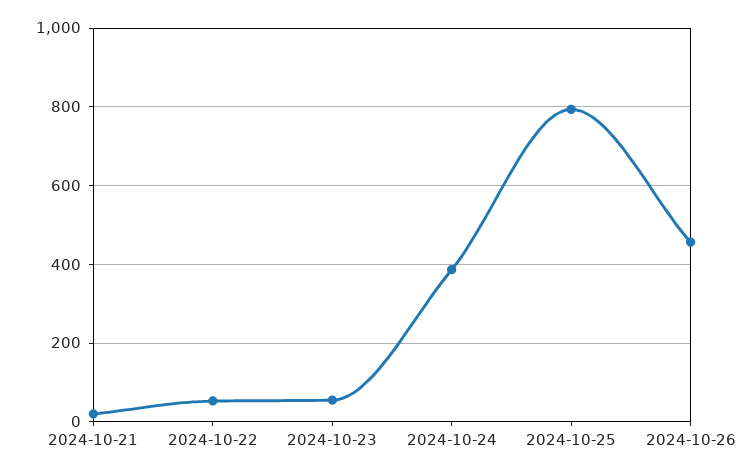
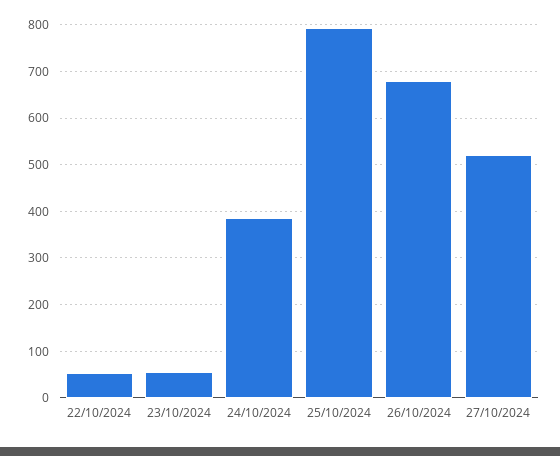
2024-10-21: 20 -> none
2024-10-26: 460 -> 680
27/10/2024: none -> 520

